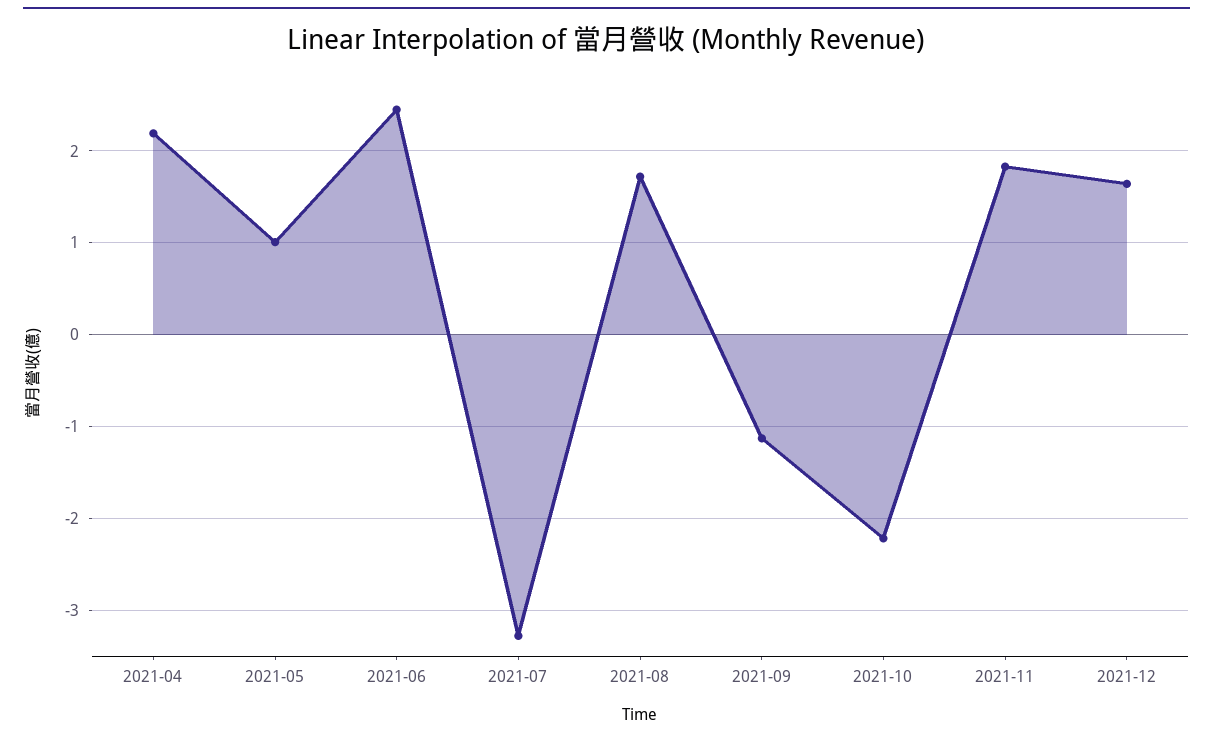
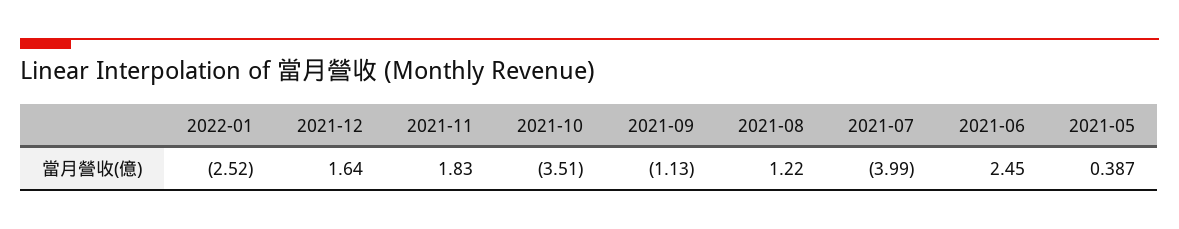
2021-04: 2.2 -> none
2021-05: 1 -> 0.387
2021-07: -3.3 -> -3.99
2021-08: 1.7 -> 1.22
2021-10: -2.2 -> -3.51
2022-01: none -> -2.52

